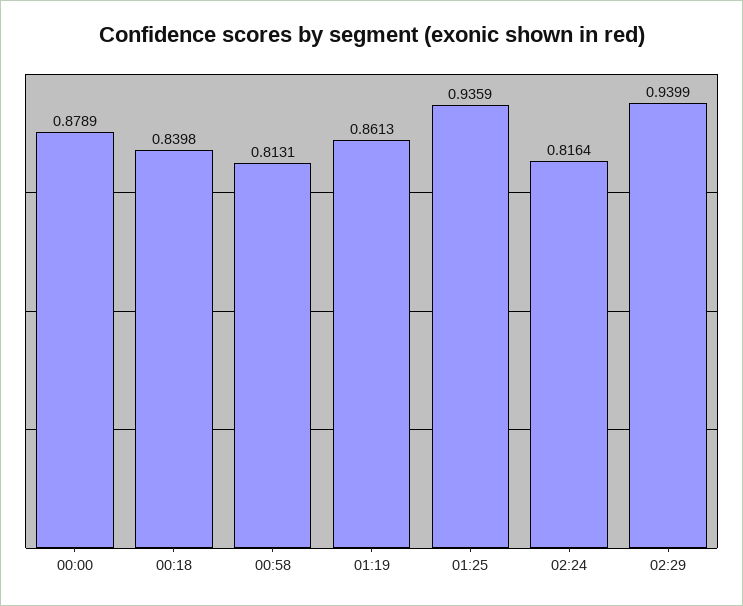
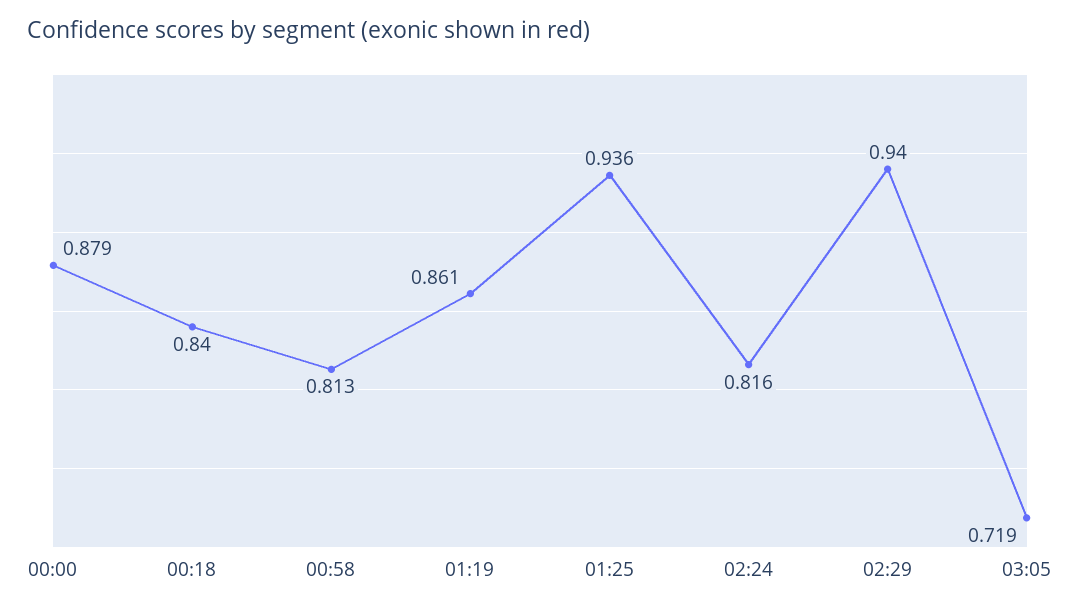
03:05: none -> 0.719

